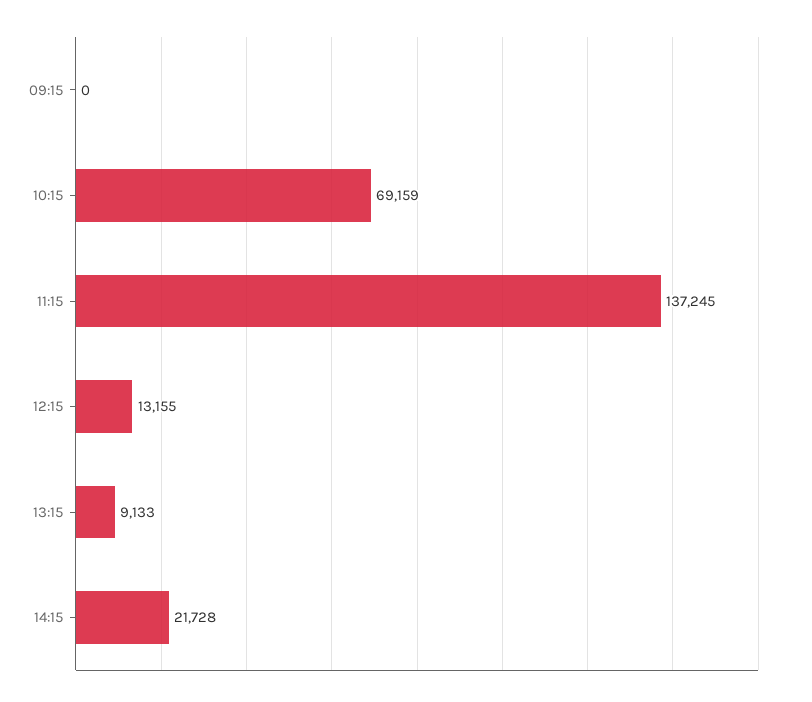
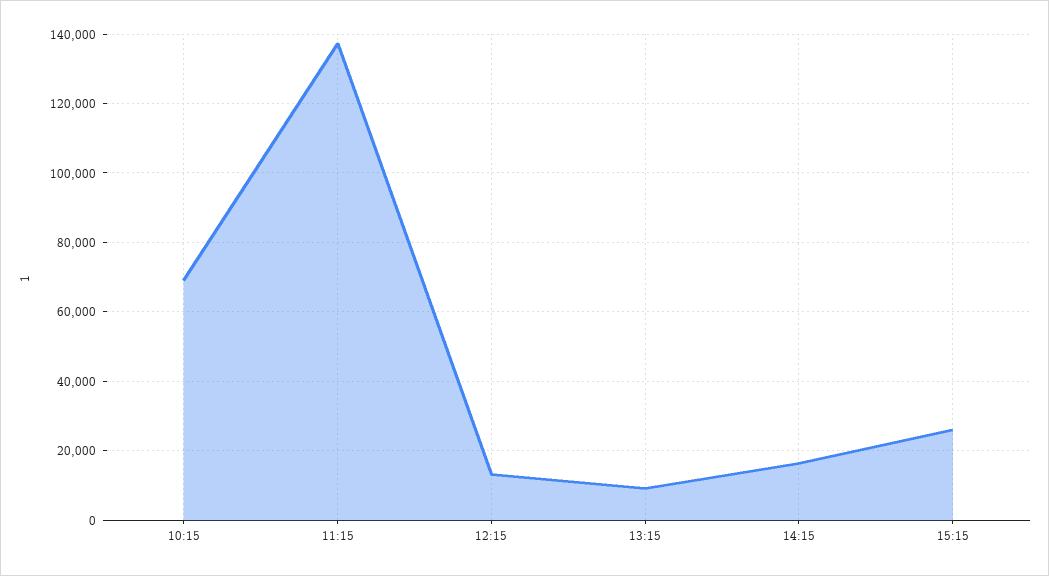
09:15: 0 -> none
14:15: 21728 -> 16000
15:15: none -> 26000

